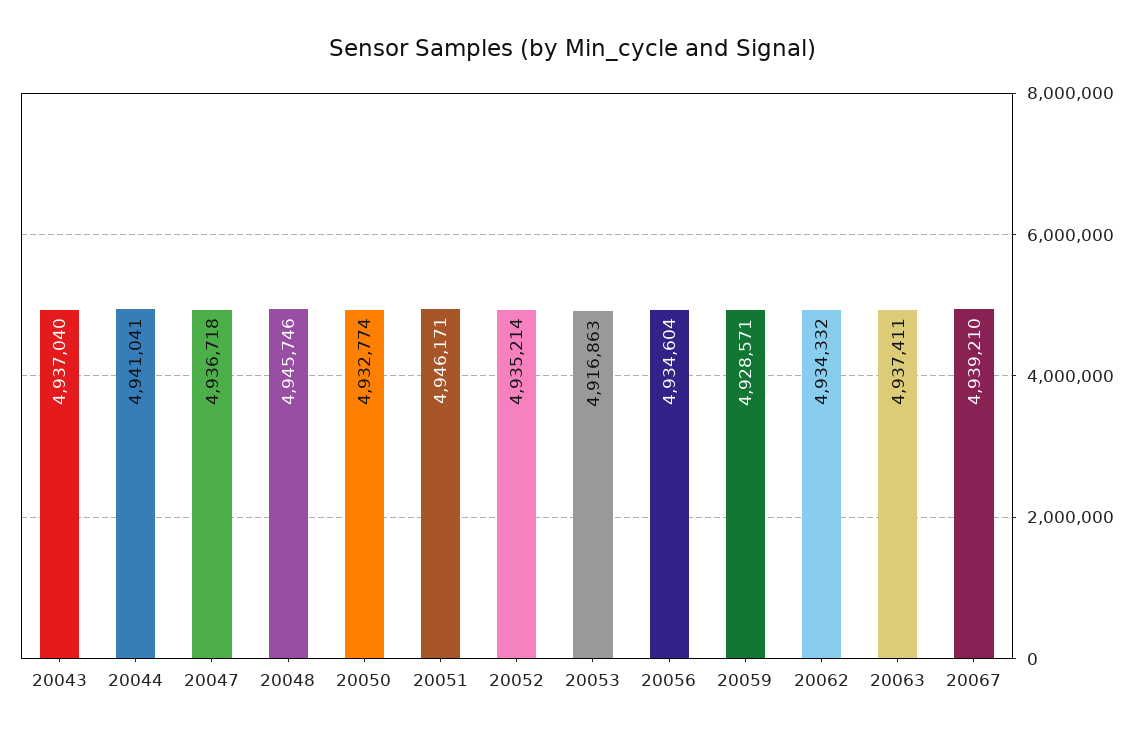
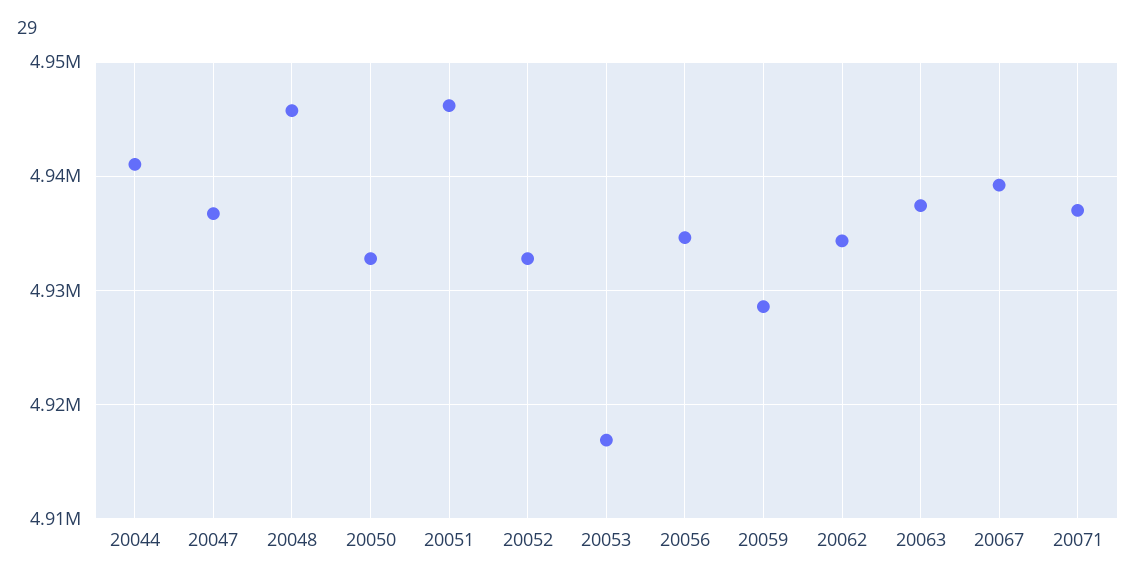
20043: 4937040 -> none
20052: 4935214 -> 4933000
20071: none -> 4937000

